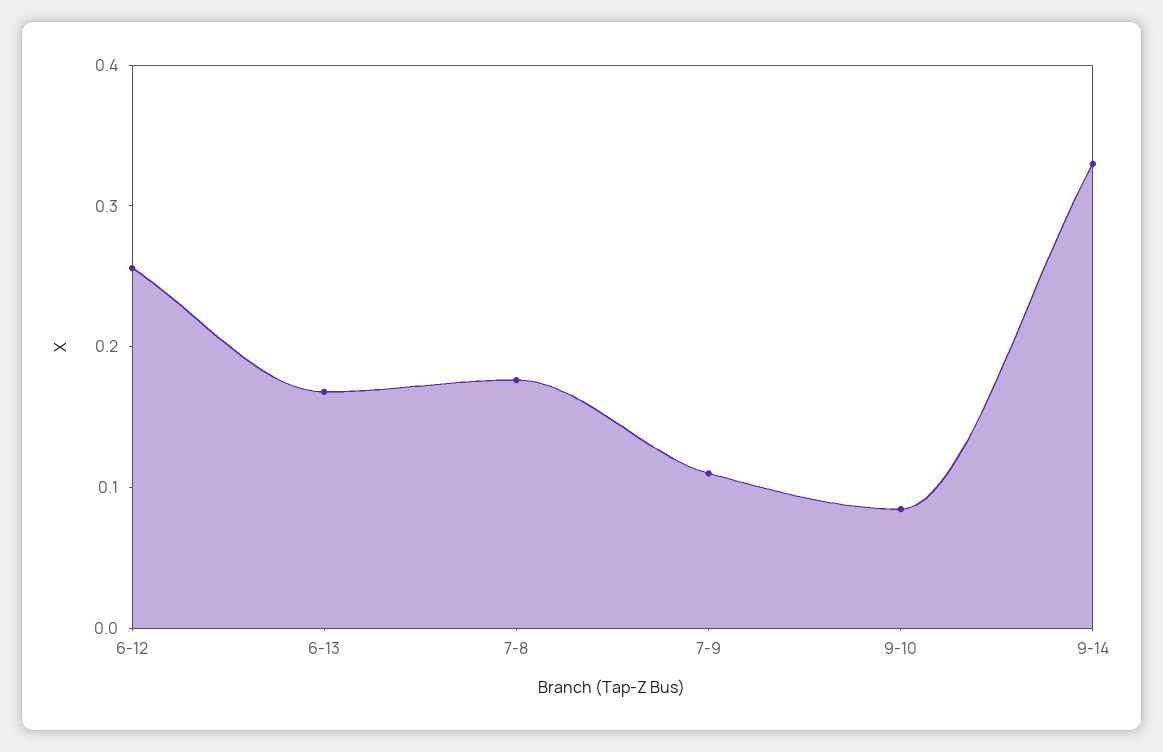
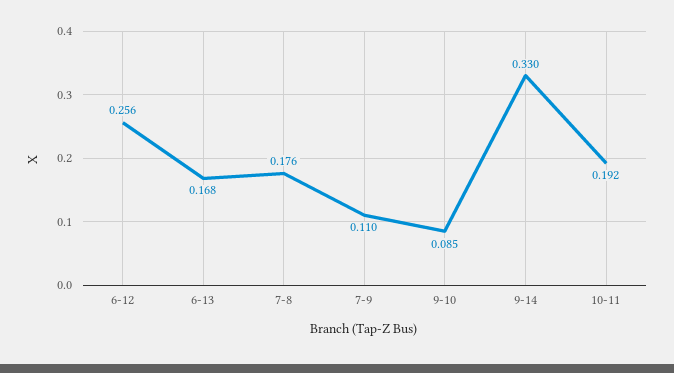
10-11: none -> 0.192

